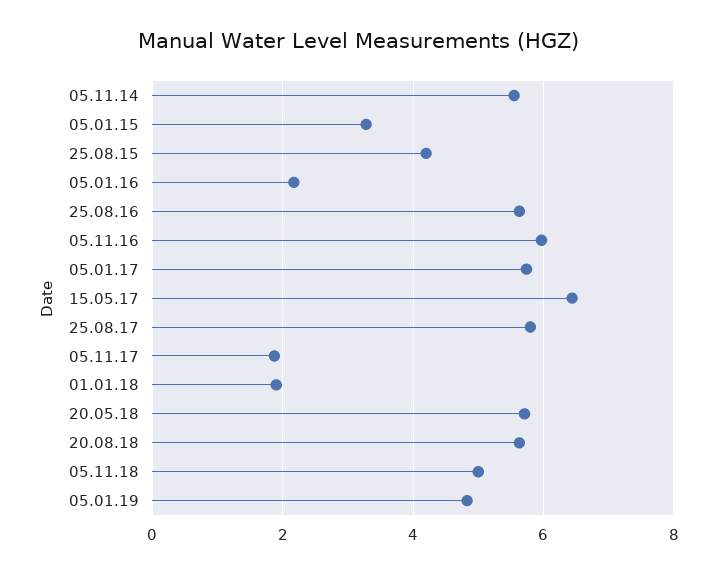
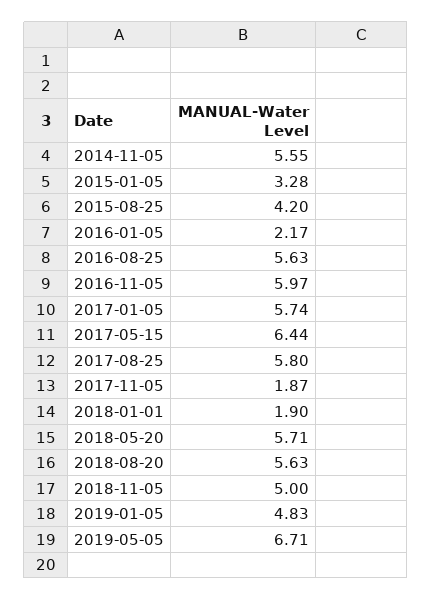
2019-05-05: none -> 6.71

